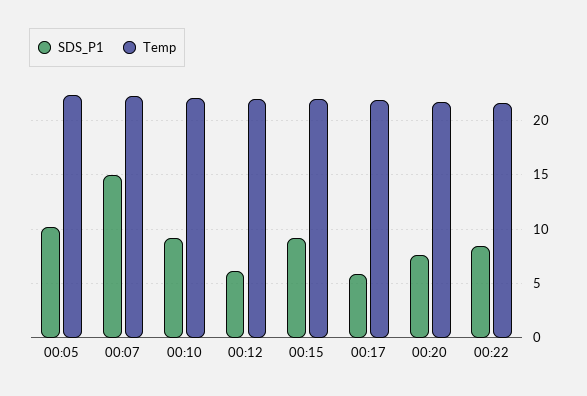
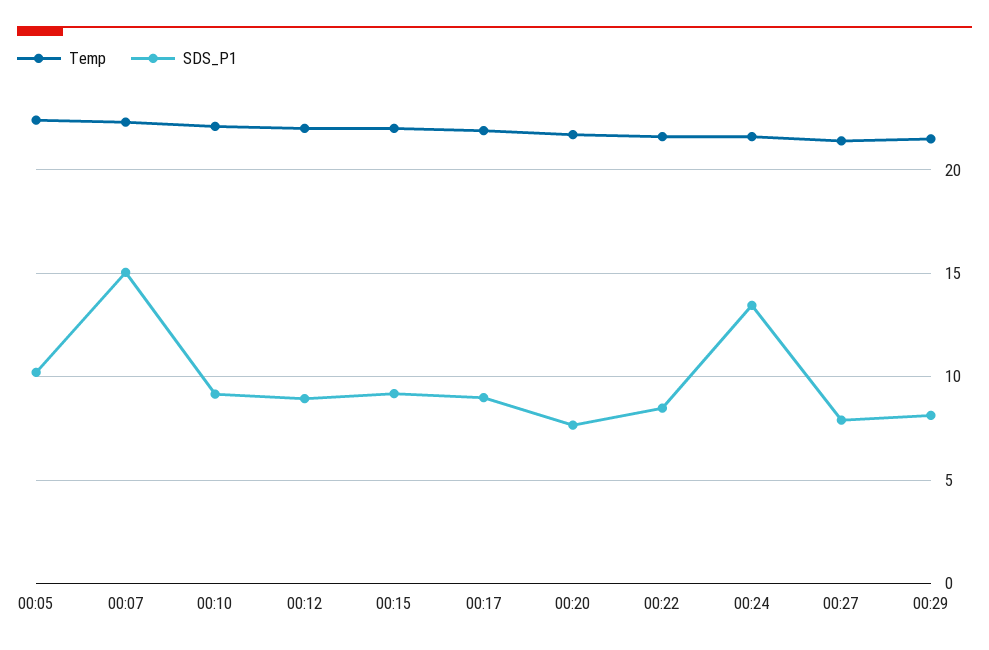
SDS_P1, 00:12: 6 -> 9
SDS_P1, 00:17: 6 -> 9
Temp, 00:24: none -> 21.5
SDS_P1, 00:24: none -> 13.5
Temp, 00:27: none -> 21.5
SDS_P1, 00:27: none -> 8
Temp, 00:29: none -> 21.5
SDS_P1, 00:29: none -> 8

